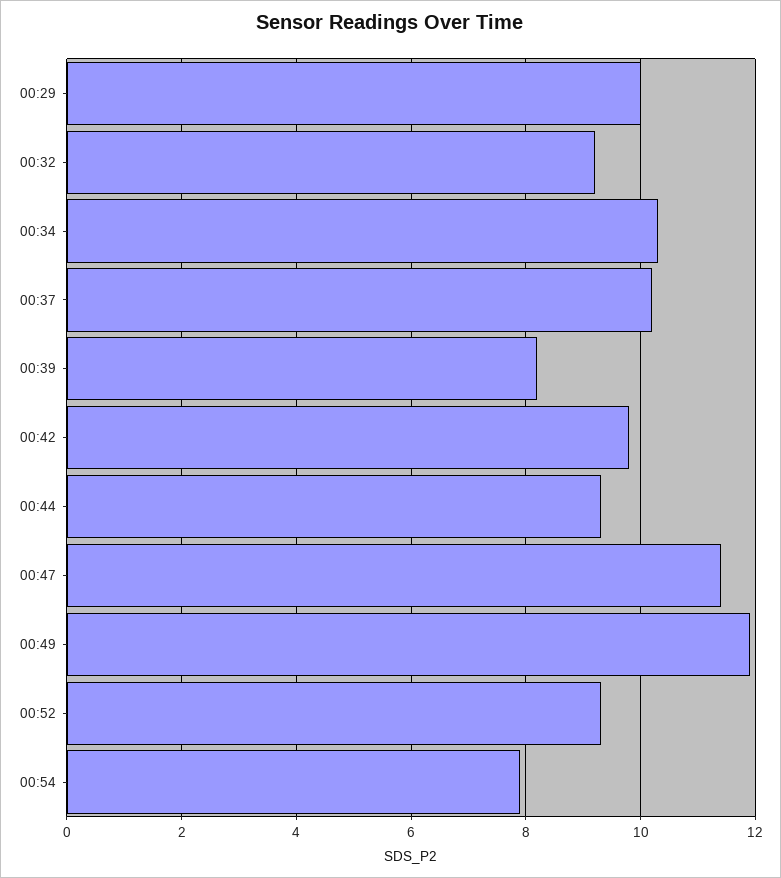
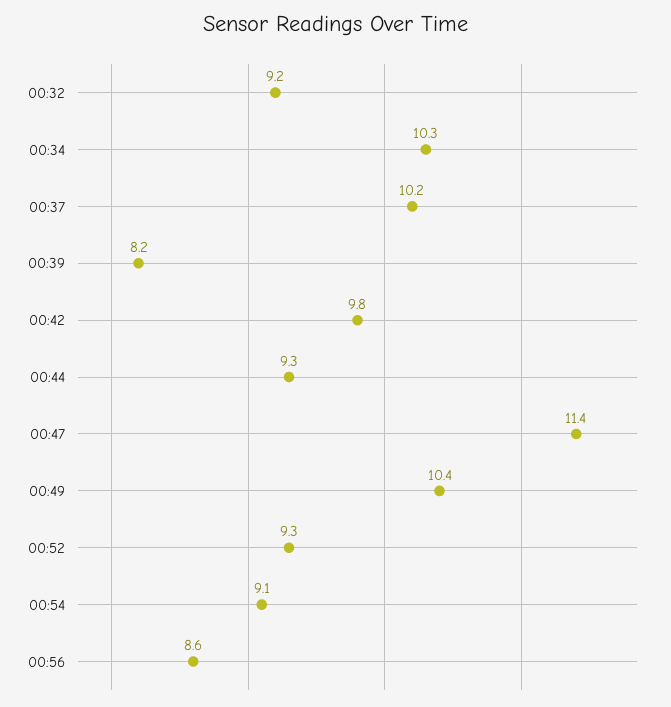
00:29: 10 -> none
00:49: 12 -> 10.4
00:54: 8 -> 9.1
00:56: none -> 8.6

